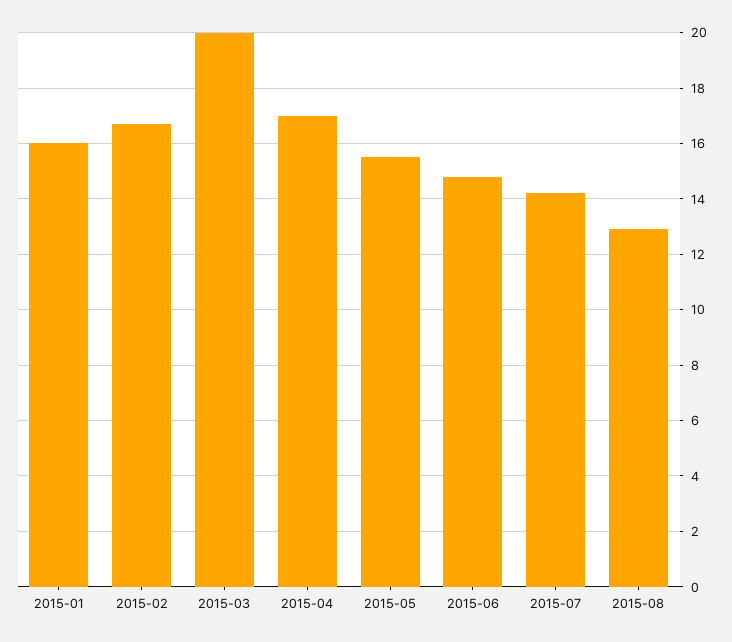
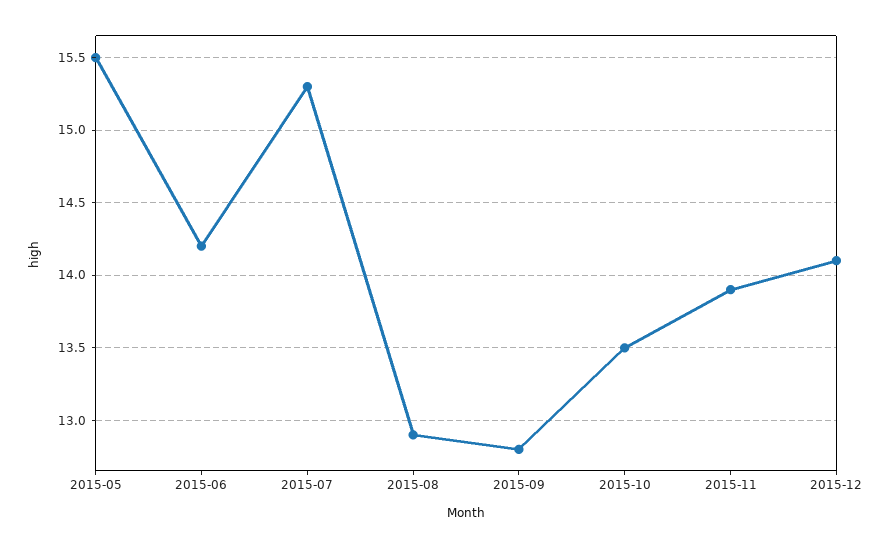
2015-01: 16 -> none
2015-02: 16.75 -> none
2015-03: 20 -> none
2015-04: 17 -> none
2015-06: 14.75 -> 14.2
2015-07: 14.25 -> 15.3
2015-09: none -> 12.8
2015-10: none -> 13.5
2015-11: none -> 13.9
2015-12: none -> 14.1

